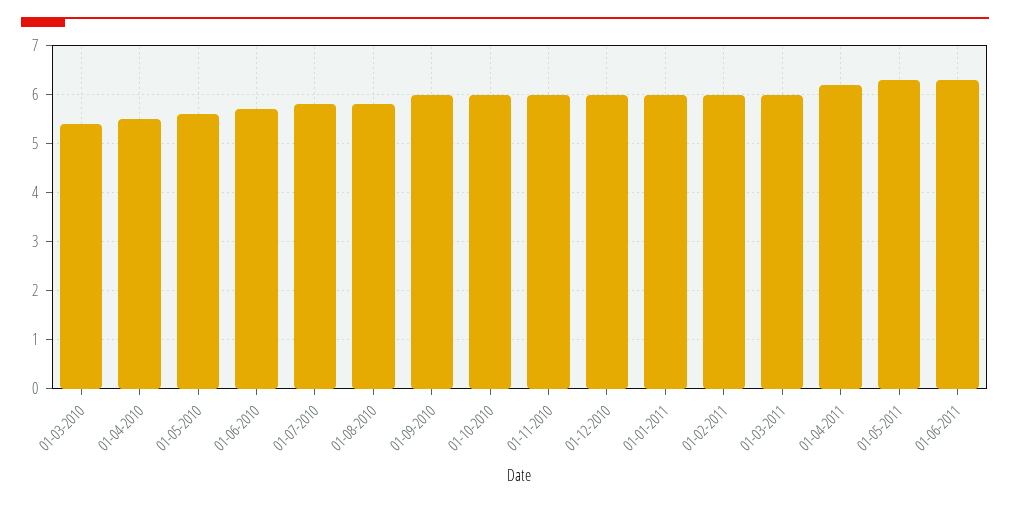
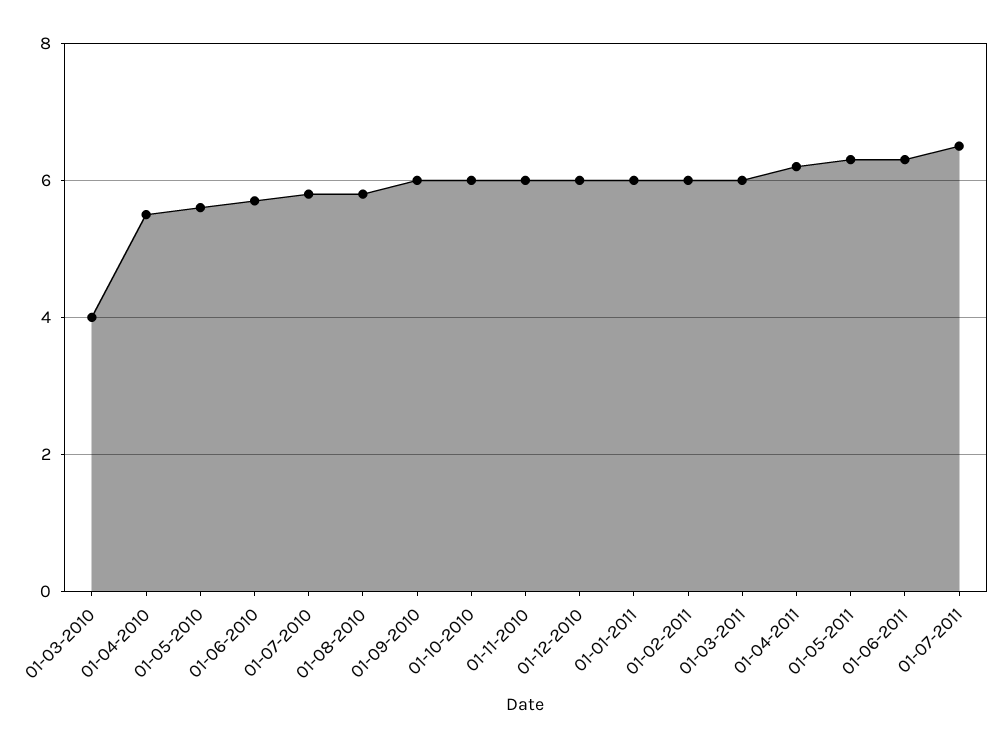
01-03-2010: 5.5 -> 4
01-07-2011: none -> 6.5

